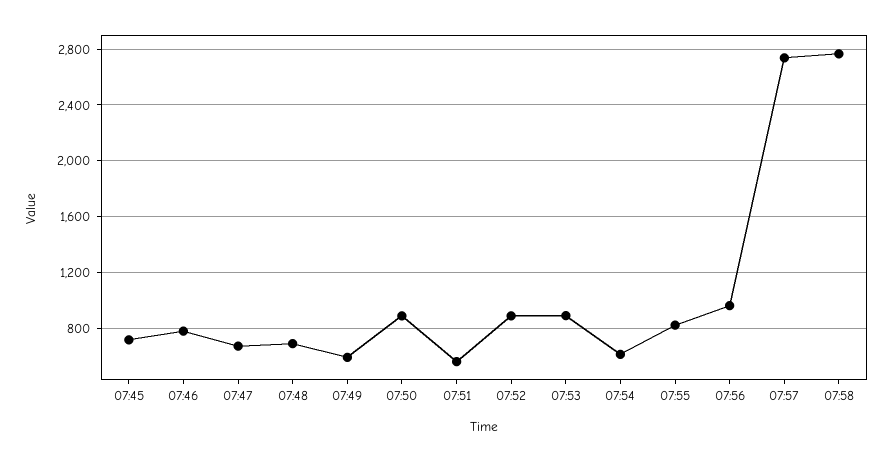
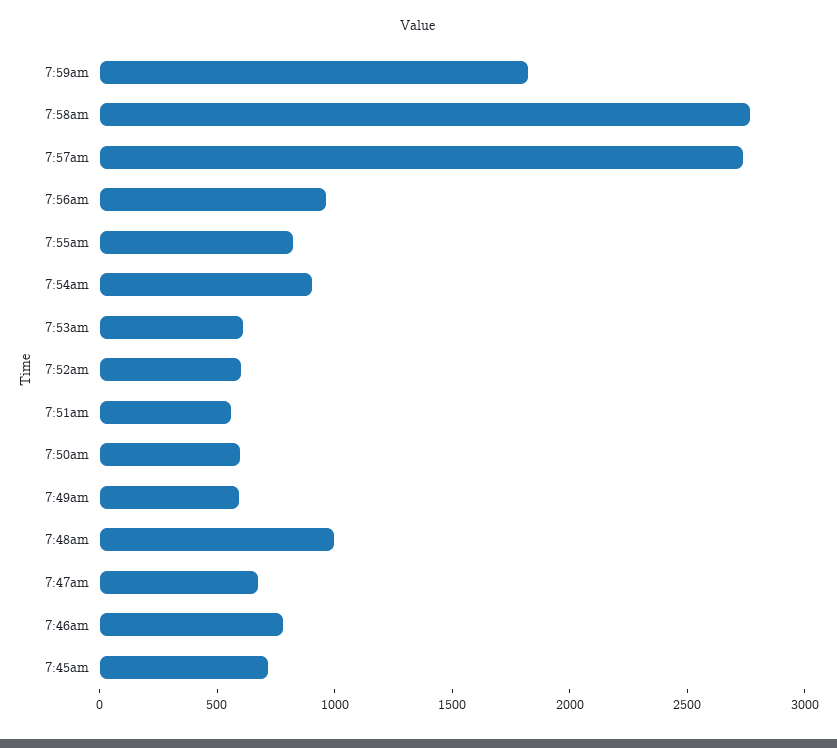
07:48: 700 -> 1000
07:50: 900 -> 600
07:52: 900 -> 600
07:53: 900 -> 600
07:54: 600 -> 900
7:59am: none -> 1800

